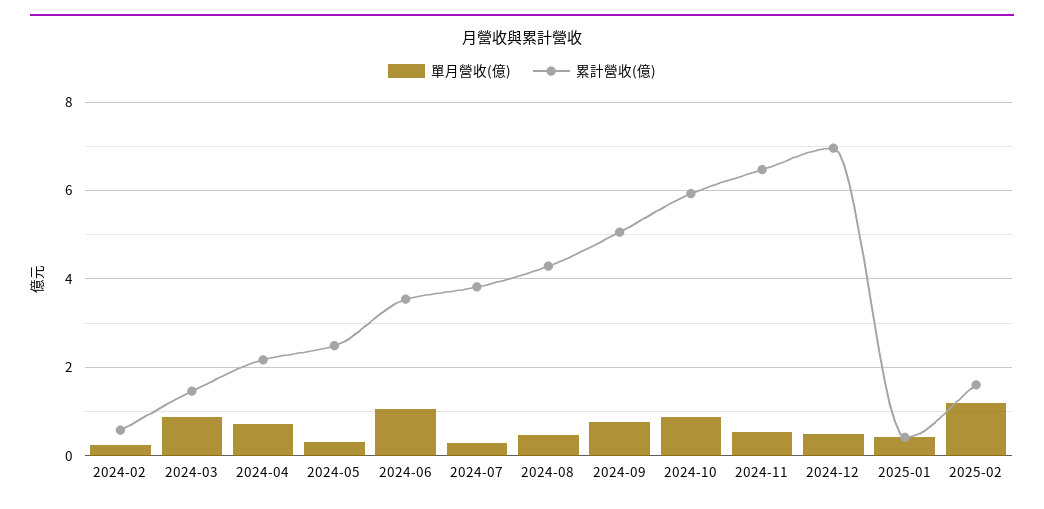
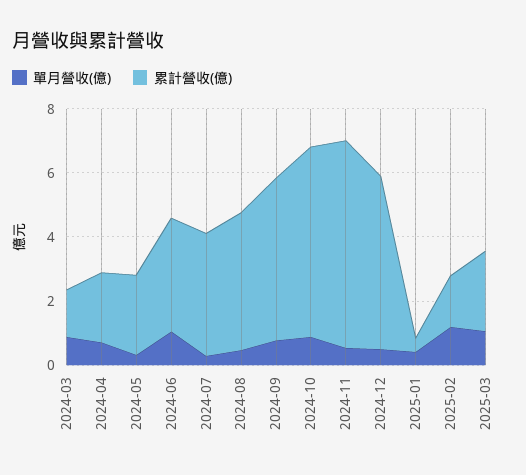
單月營收(億), 2024-02: 0.2 -> none
累計營收(億), 2024-02: 0.6 -> none
累計營收(億), 2024-12: 7 -> 5.5
單月營收(億), 2025-03: none -> 1
累計營收(億), 2025-03: none -> 2.5

